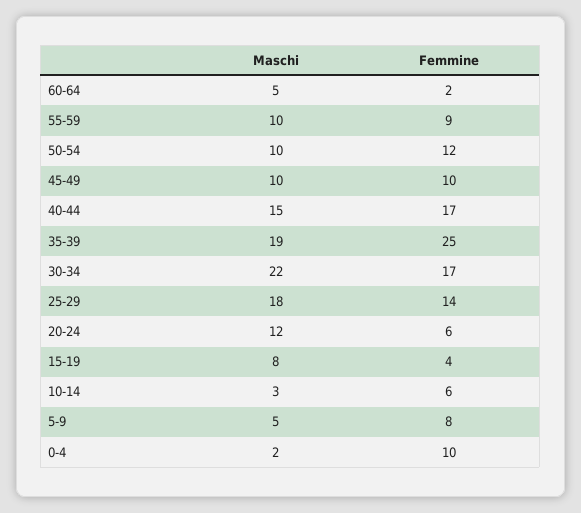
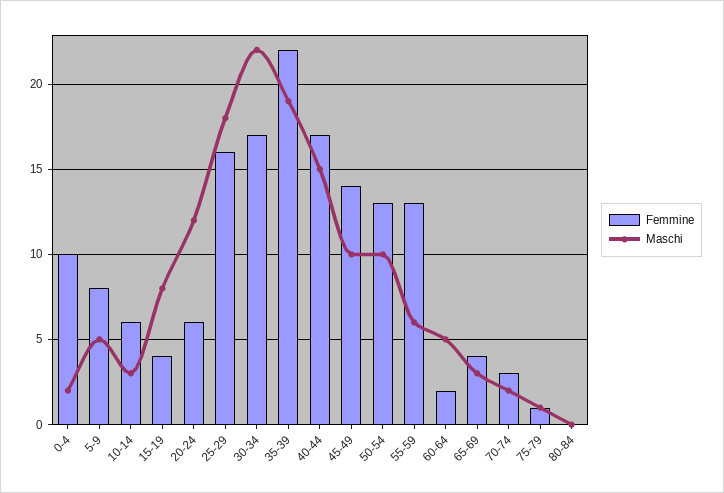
Maschi, 55-59: 10 -> 6
Femmine, 55-59: 9 -> 13
Femmine, 50-54: 12 -> 13
Femmine, 45-49: 10 -> 14
Femmine, 35-39: 25 -> 22
Femmine, 25-29: 14 -> 16
Femmine, 65-69: none -> 4
Maschi, 65-69: none -> 3
Femmine, 70-74: none -> 3
Maschi, 70-74: none -> 2
Femmine, 75-79: none -> 1
Maschi, 75-79: none -> 1
Femmine, 80-84: none -> 0
Maschi, 80-84: none -> 0

